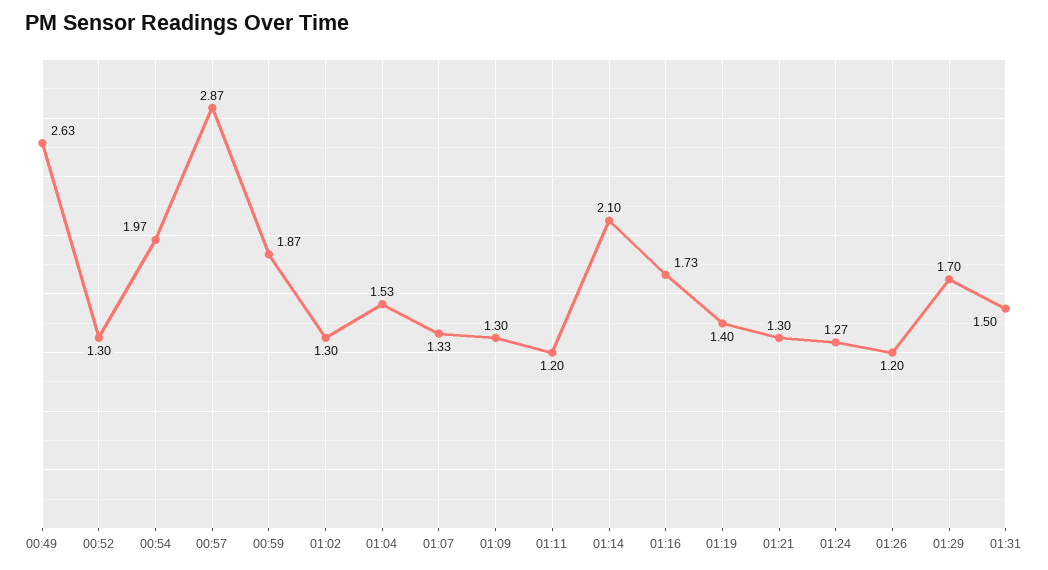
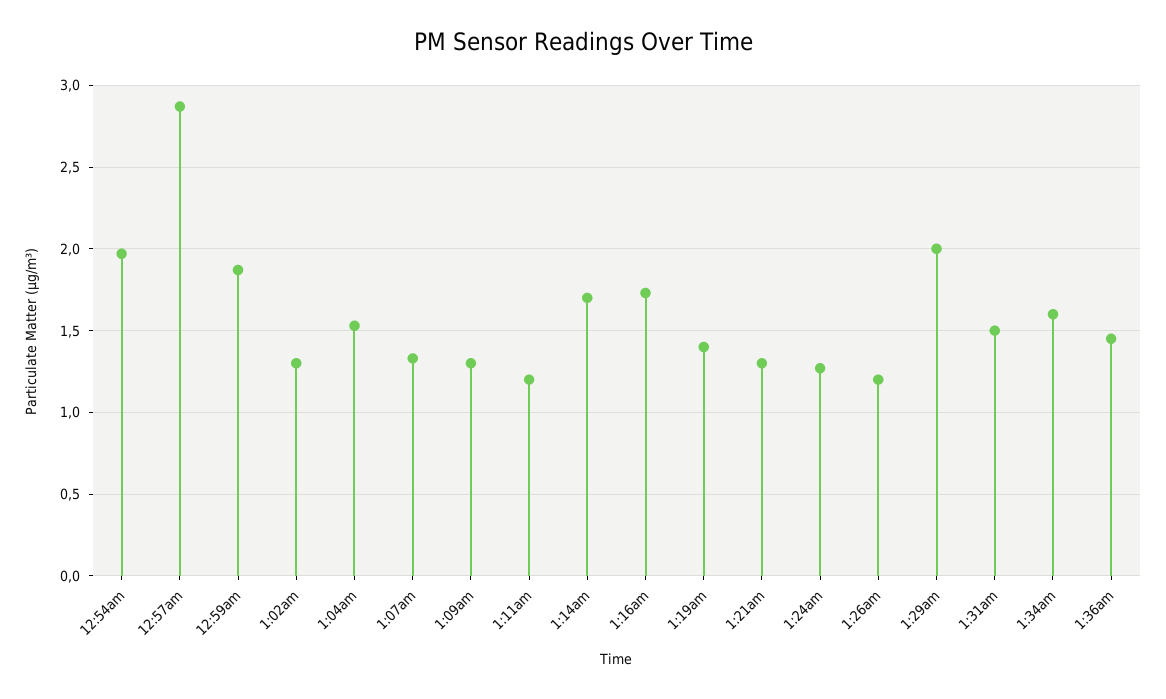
00:49: 2.63 -> none
00:52: 1.3 -> none
01:14: 2.1 -> 1.7
01:29: 1.7 -> 2
1:34am: none -> 1.6
1:36am: none -> 1.45

